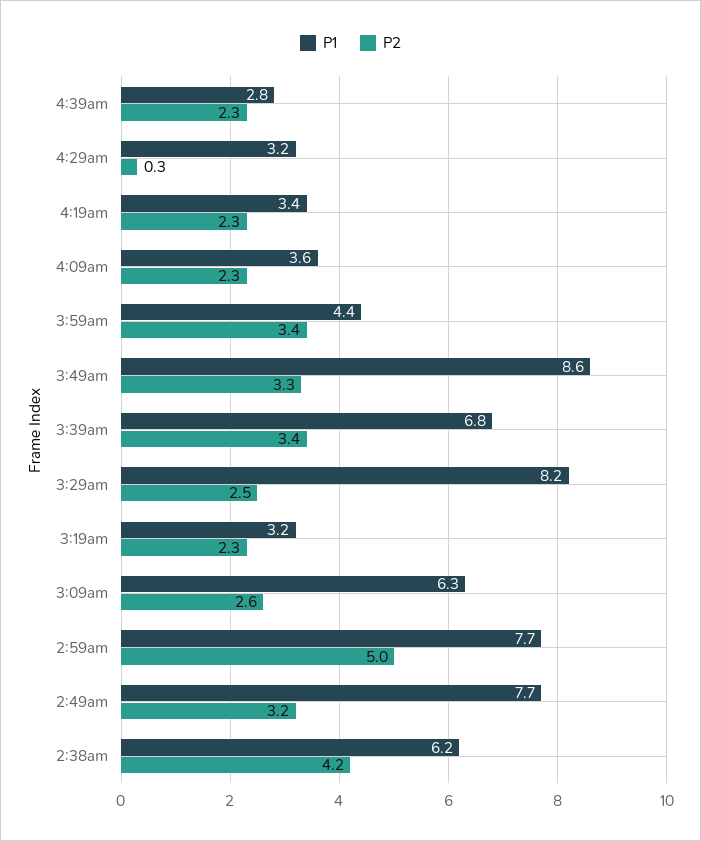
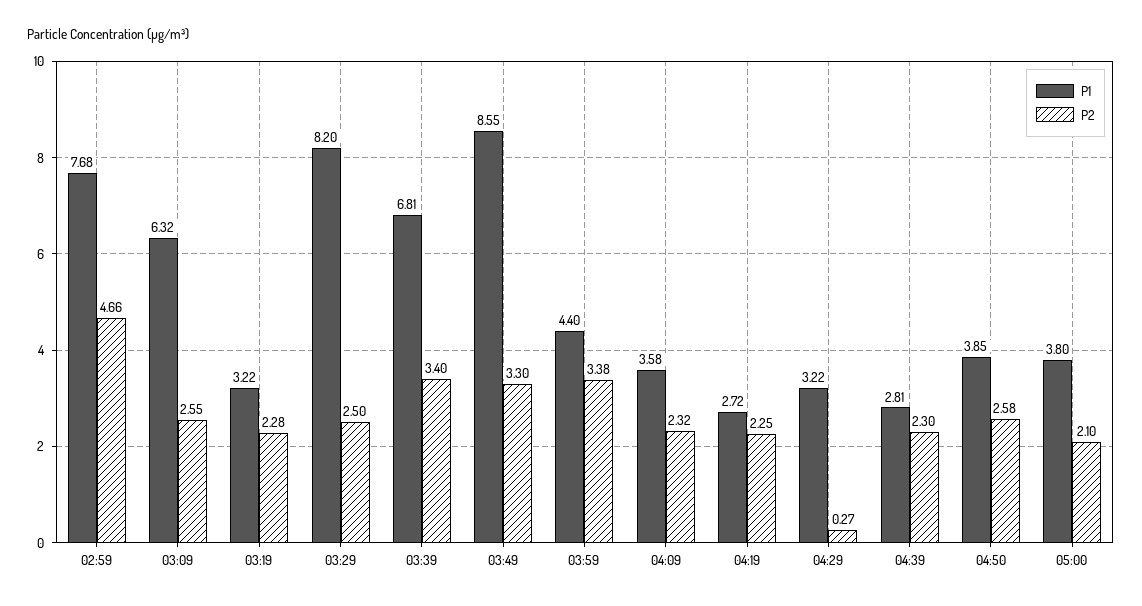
P1, 4:19am: 3.4 -> 2.72
P2, 2:59am: 5 -> 4.66
P1, 2:49am: 7.7 -> none
P2, 2:49am: 3.2 -> none
P1, 2:38am: 6.2 -> none
P2, 2:38am: 4.2 -> none
P1, 04:50: none -> 3.85
P2, 04:50: none -> 2.58
P1, 05:00: none -> 3.8
P2, 05:00: none -> 2.1

